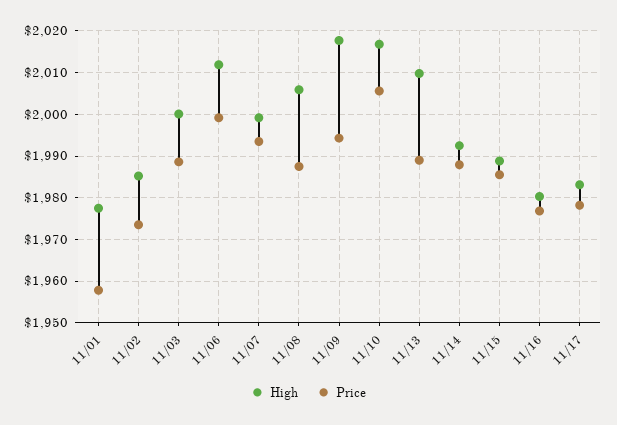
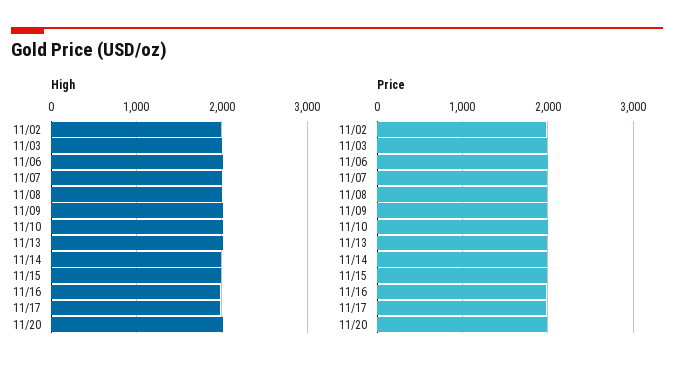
High, 11/01: 1978 -> none
Price, 11/01: 1958 -> none
High, 11/20: none -> 2000
Price, 11/20: none -> 2000

